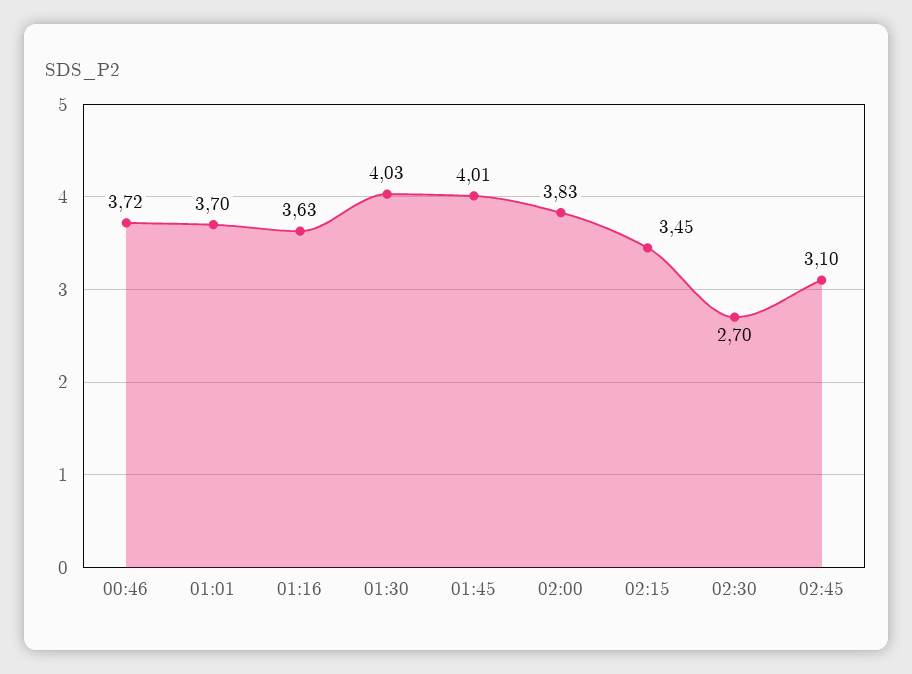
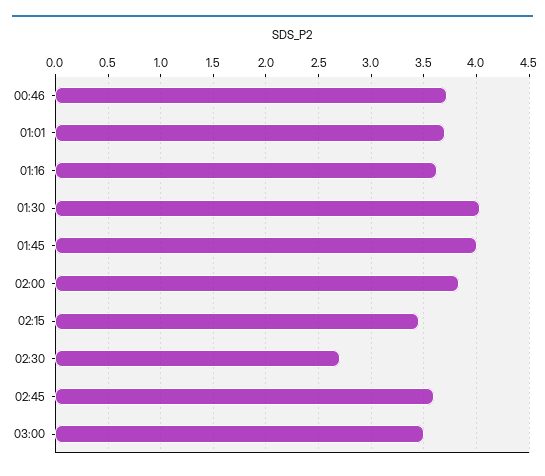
02:45: 3.1 -> 3.6
03:00: none -> 3.5

